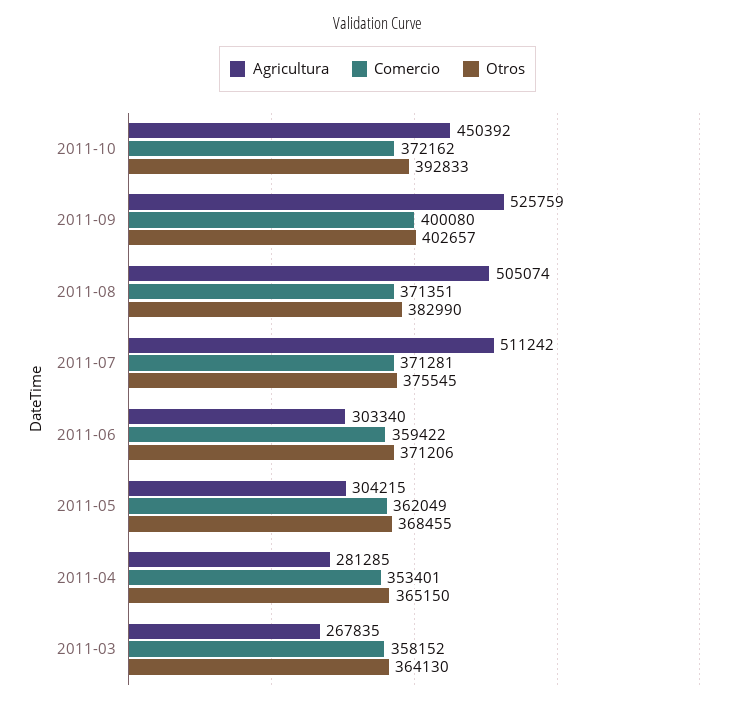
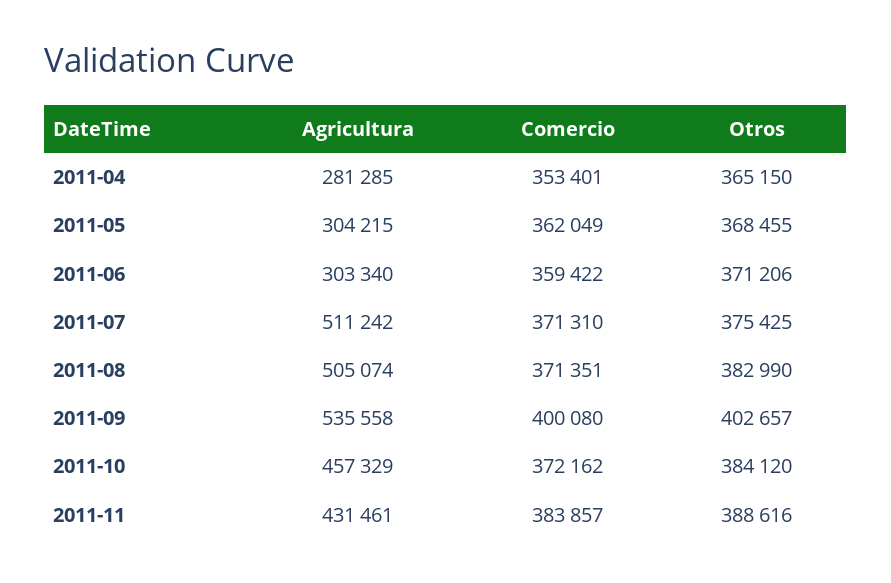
Agricultura, 2011-10: 450392 -> 457329
Otros, 2011-10: 392833 -> 384120
Agricultura, 2011-09: 525759 -> 535558
Comercio, 2011-07: 371281 -> 371310
Otros, 2011-07: 375545 -> 375425
Agricultura, 2011-03: 267835 -> none
Comercio, 2011-03: 358152 -> none
Otros, 2011-03: 364130 -> none
Agricultura, 2011-11: none -> 431461
Comercio, 2011-11: none -> 383857
Otros, 2011-11: none -> 388616

